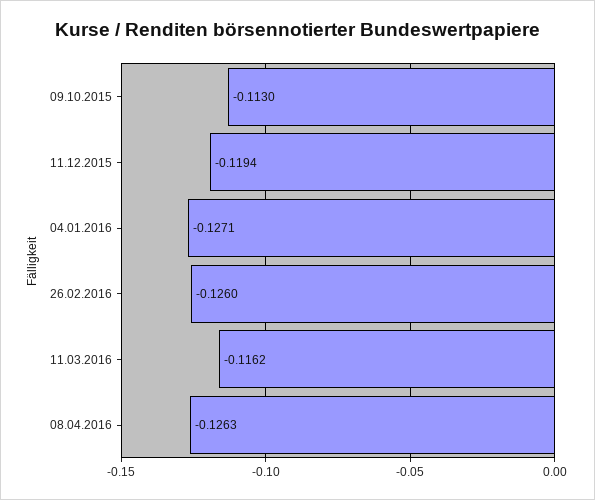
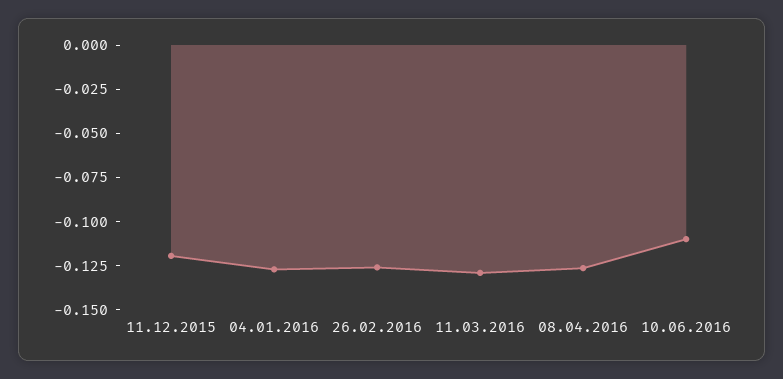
09.10.2015: -0.113 -> none
11.03.2016: -0.1162 -> -0.13
10.06.2016: none -> -0.11

